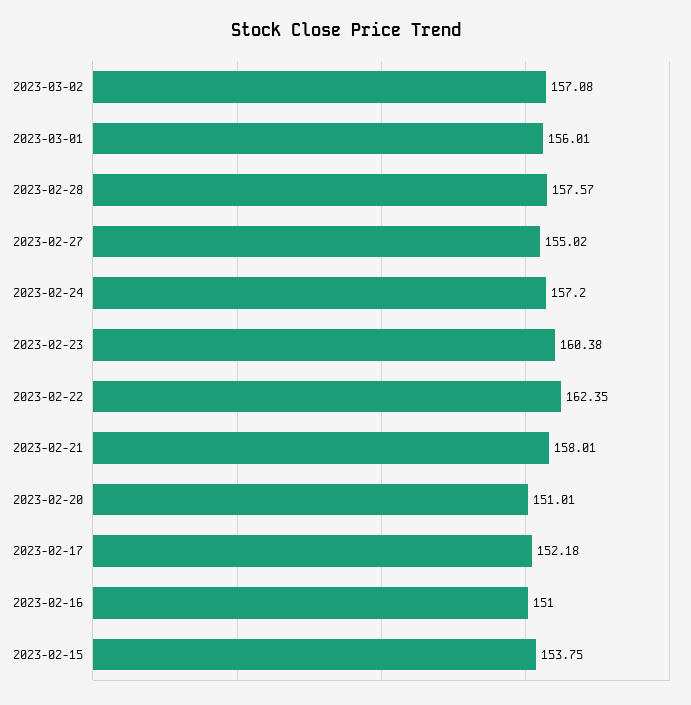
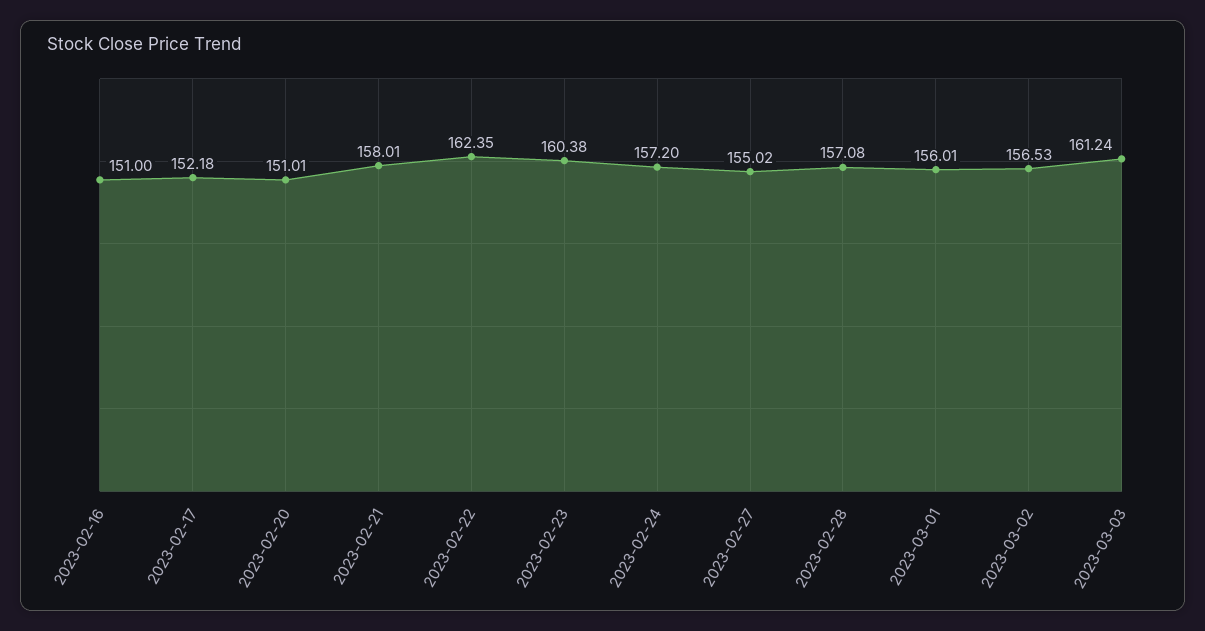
2023-03-02: 157.08 -> 156.53
2023-02-28: 157.57 -> 157.08
2023-02-15: 153.75 -> none
2023-03-03: none -> 161.24

